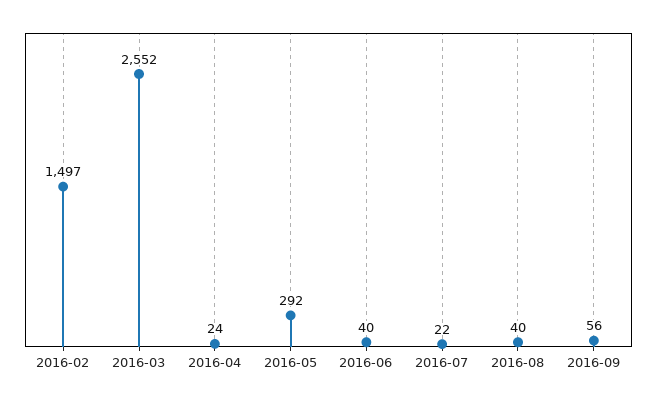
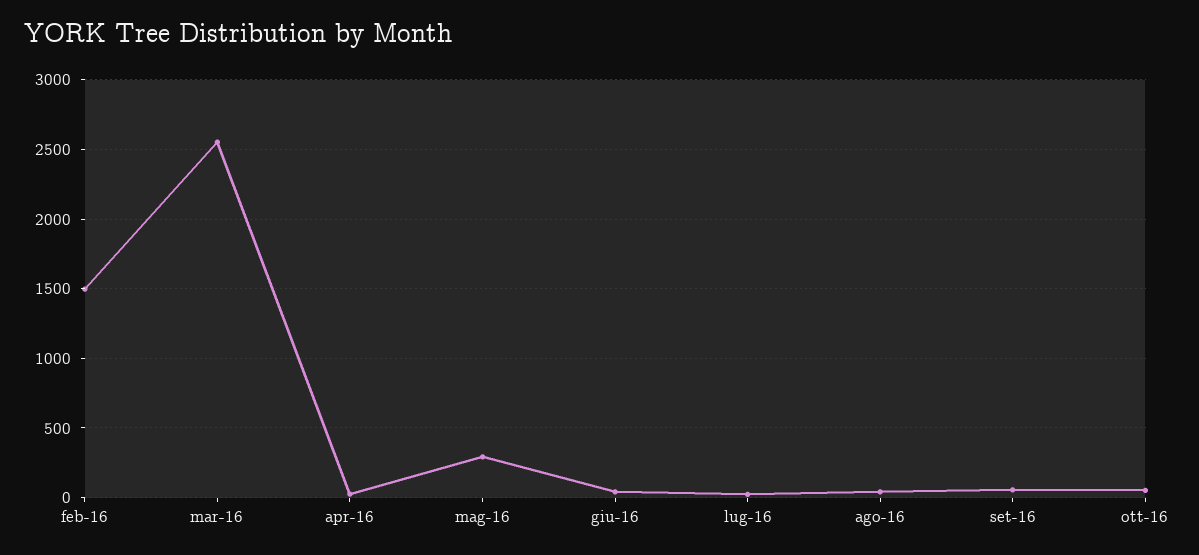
ott-16: none -> 50

